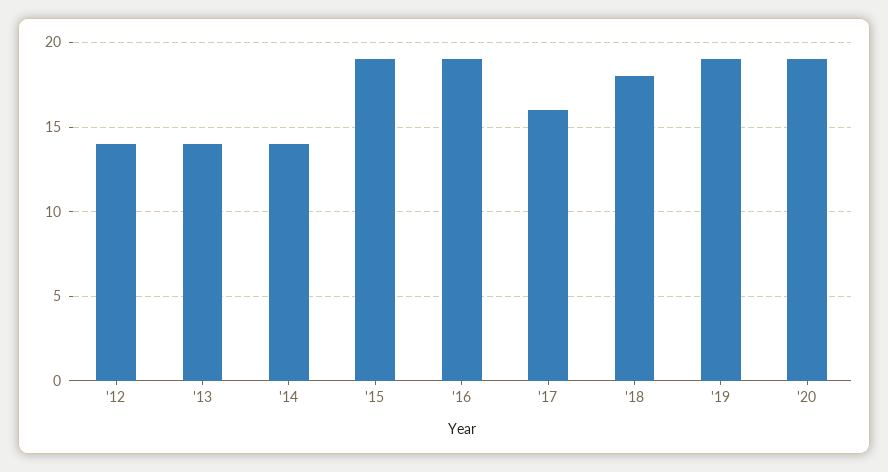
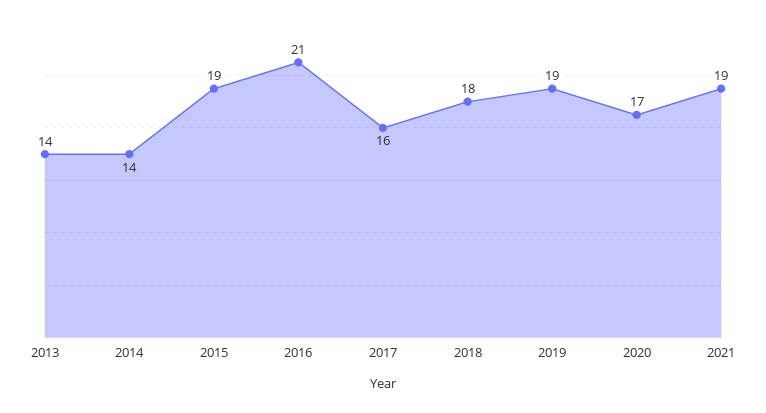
'12: 14 -> none
'16: 19 -> 21
'20: 19 -> 17
2021: none -> 19

